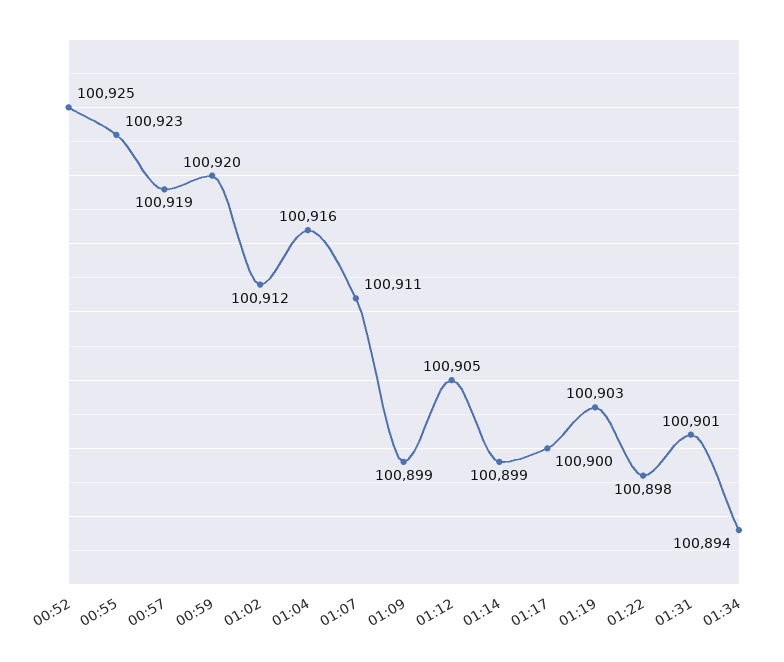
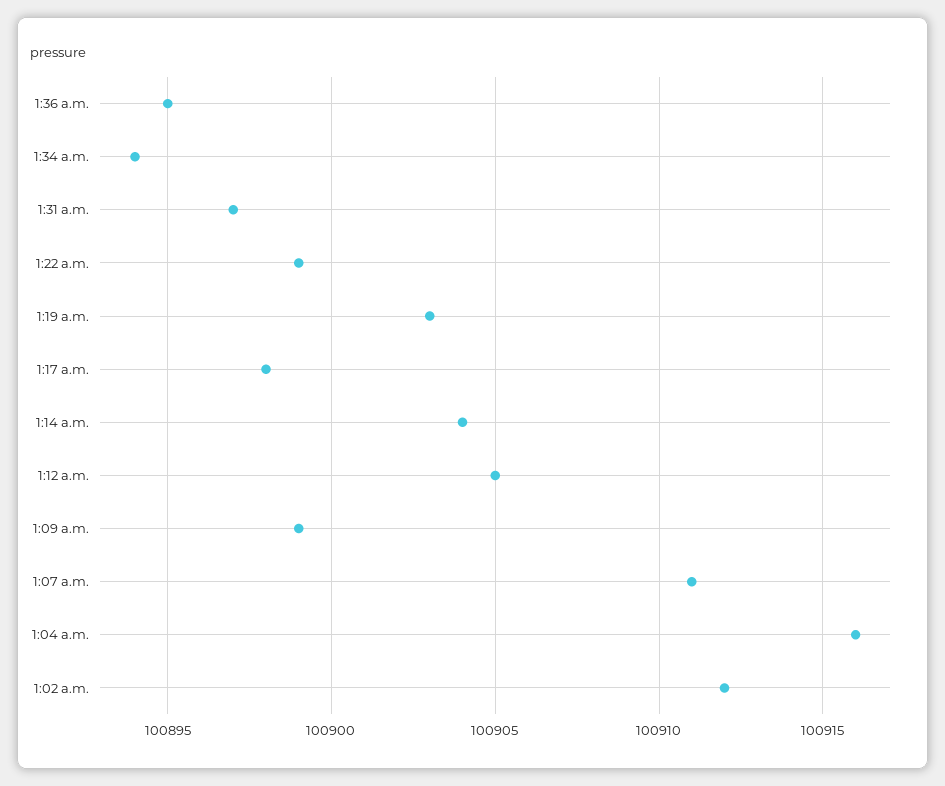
00:52: 100925 -> none
00:55: 100923 -> none
00:57: 100919 -> none
00:59: 100920 -> none
01:14: 100899 -> 100904
01:17: 100900 -> 100898
01:22: 100898 -> 100899
01:31: 100901 -> 100897
1:36 a.m.: none -> 100895

